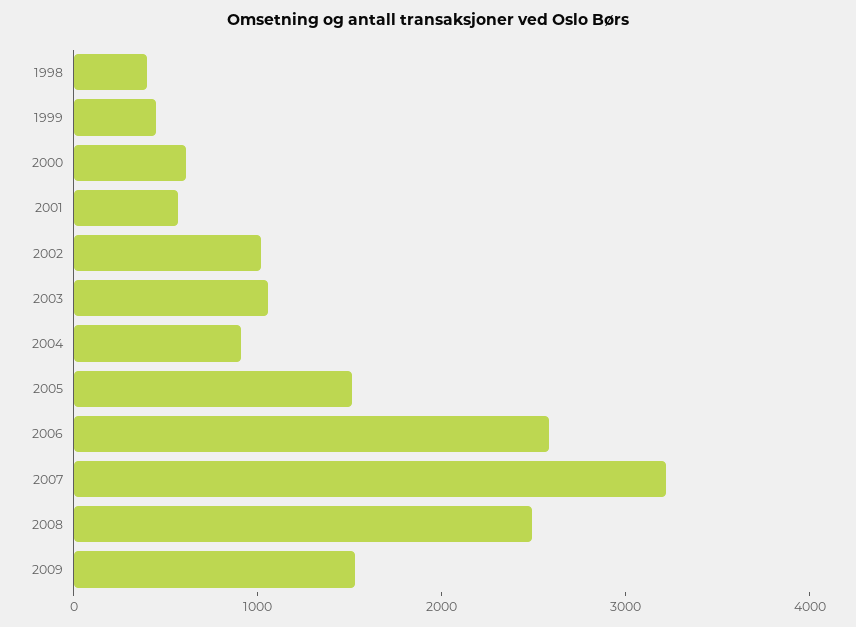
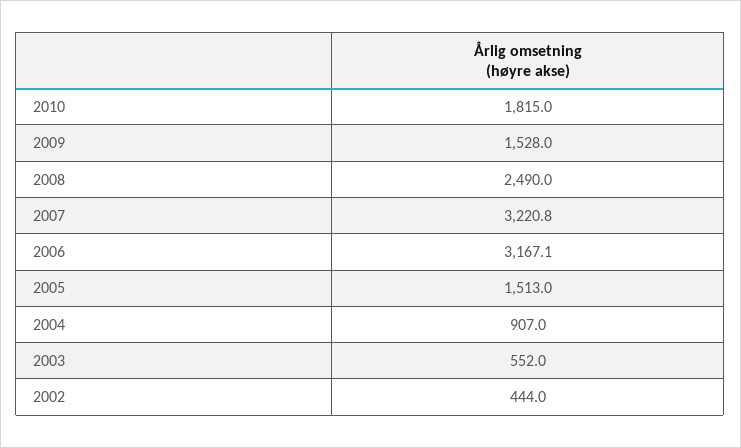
1998: 400 -> none
1999: 400 -> none
2000: 600 -> none
2001: 600 -> none
2002: 1000 -> 444
2003: 1000 -> 552
2006: 2600 -> 3167.1
2010: none -> 1815

